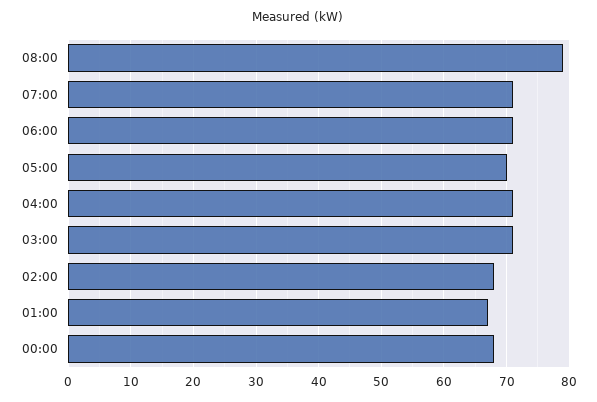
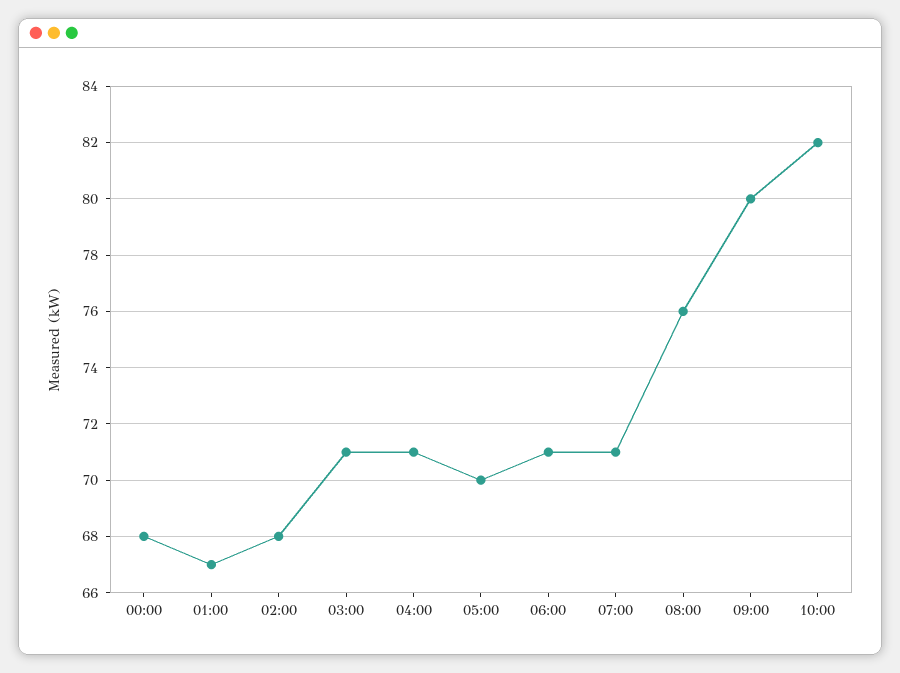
08:00: 79 -> 76
09:00: none -> 80
10:00: none -> 82

